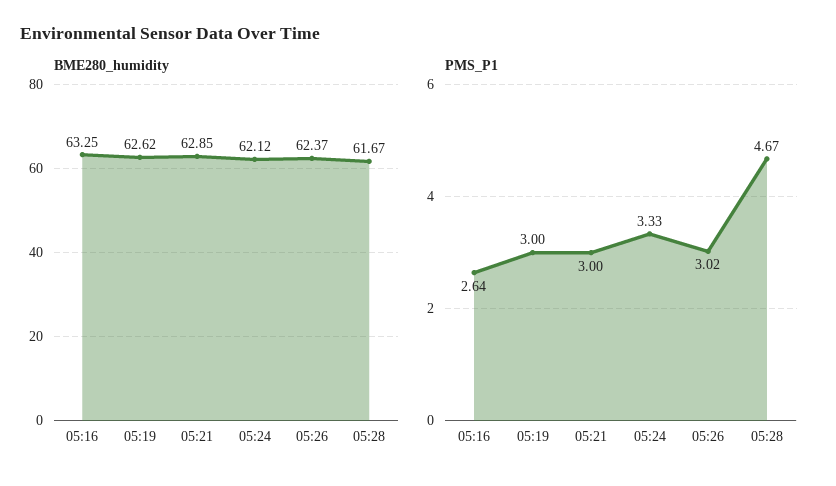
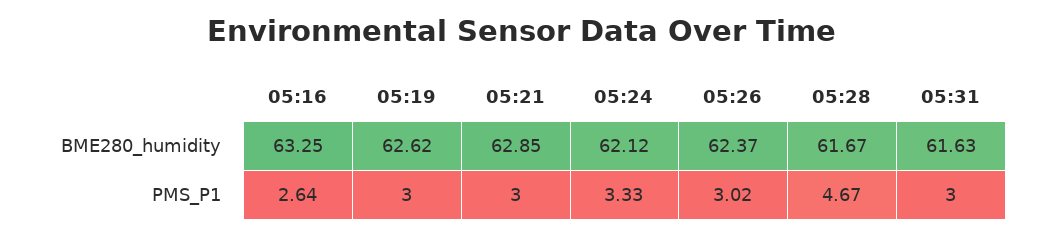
BME280_humidity, 05:31: none -> 61.63
PMS_P1, 05:31: none -> 3

